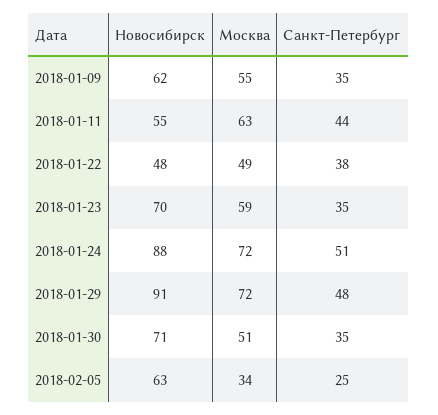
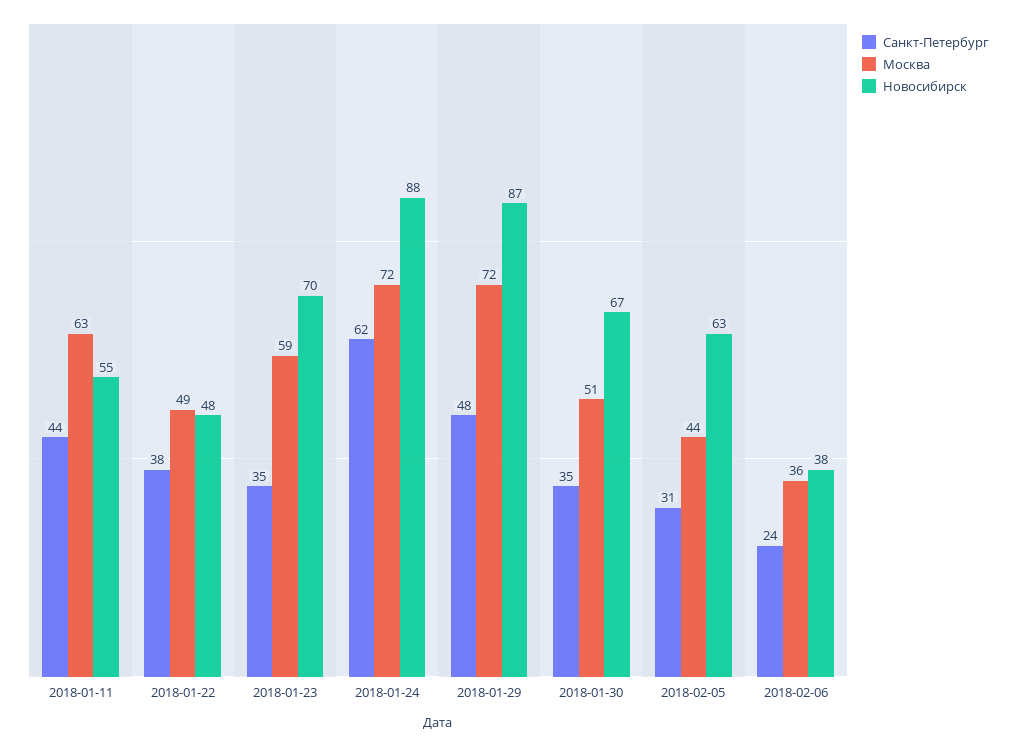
Новосибирск, 2018-01-09: 62 -> none
Москва, 2018-01-09: 55 -> none
Санкт-Петербург, 2018-01-09: 35 -> none
Санкт-Петербург, 2018-01-24: 51 -> 62
Новосибирск, 2018-01-29: 91 -> 87
Новосибирск, 2018-01-30: 71 -> 67
Москва, 2018-02-05: 34 -> 44
Санкт-Петербург, 2018-02-05: 25 -> 31
Санкт-Петербург, 2018-02-06: none -> 24
Москва, 2018-02-06: none -> 36
Новосибирск, 2018-02-06: none -> 38

